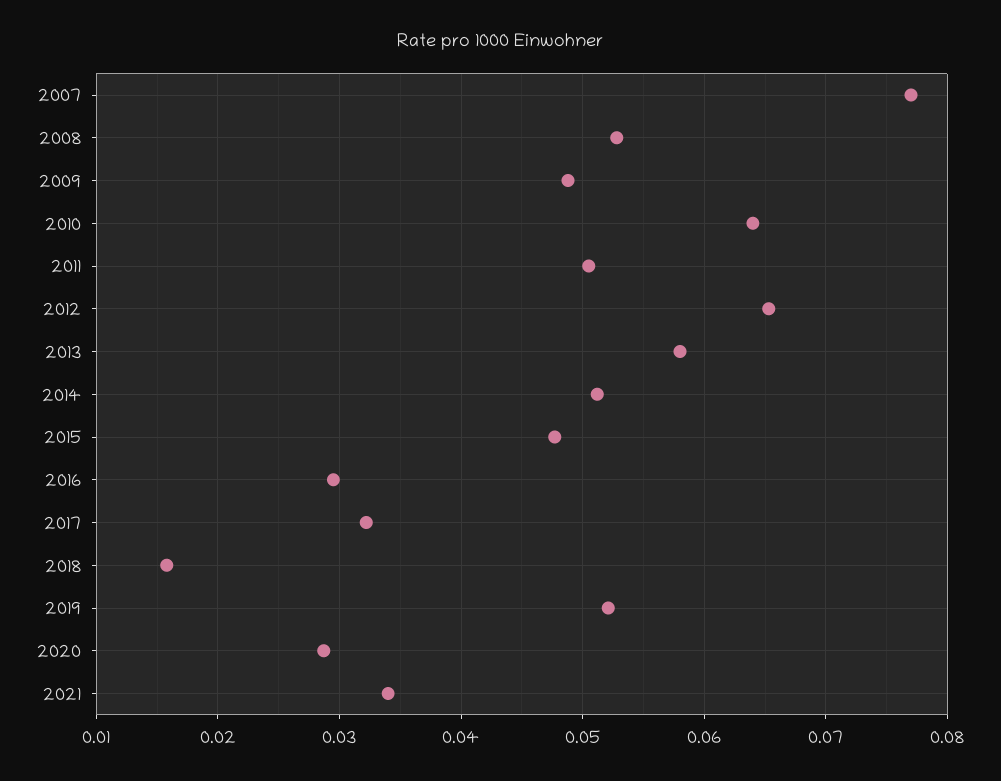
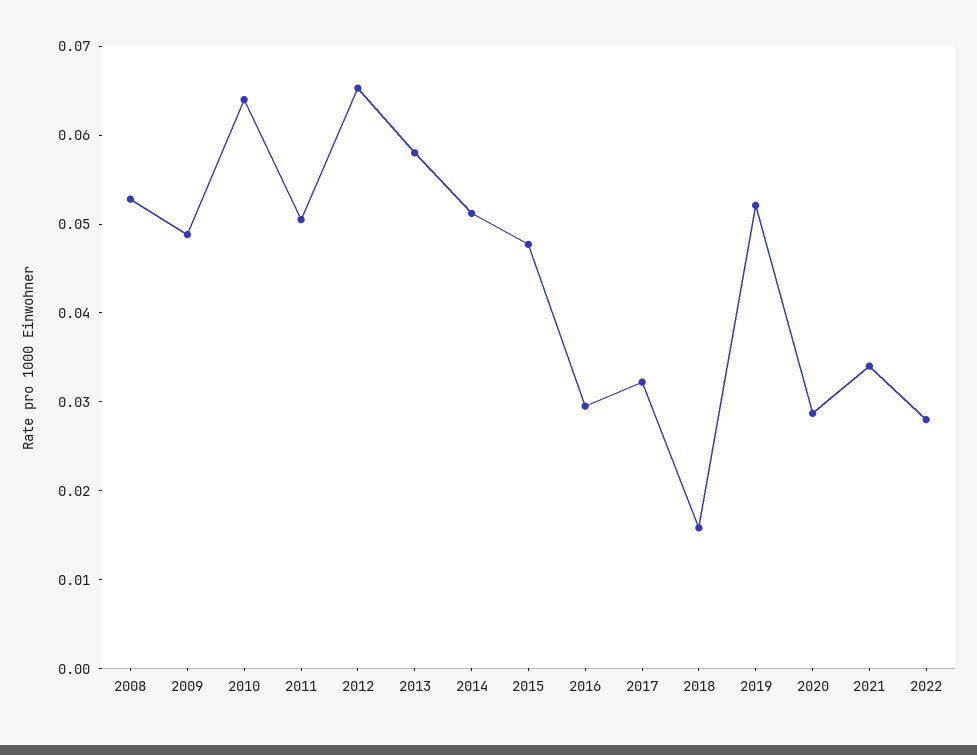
2007: 0.077 -> none
2022: none -> 0.028

